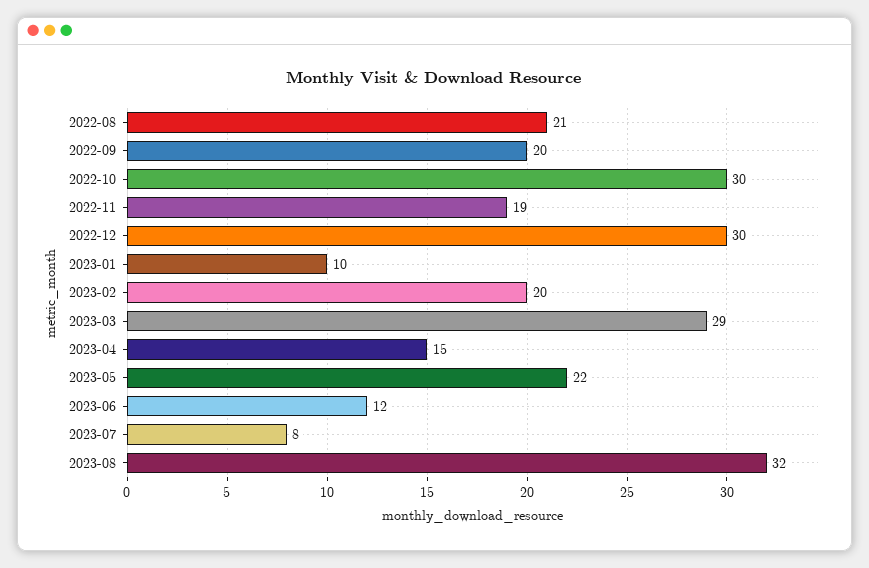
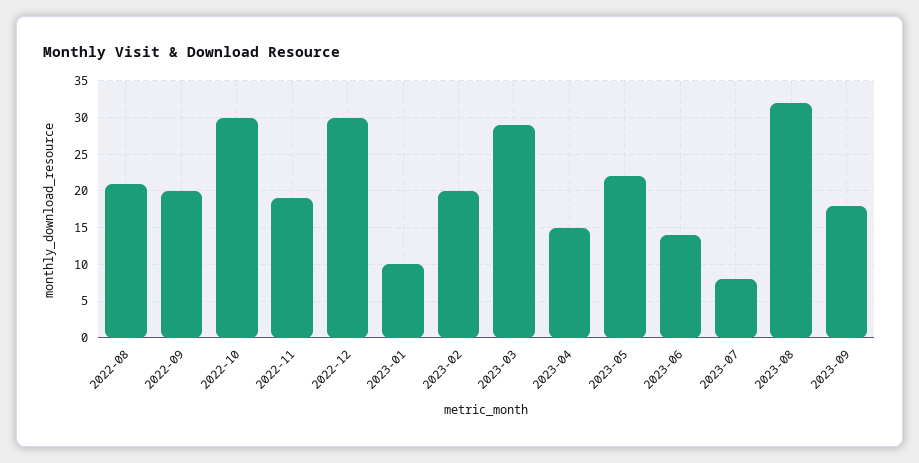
2023-06: 12 -> 14
2023-09: none -> 18

